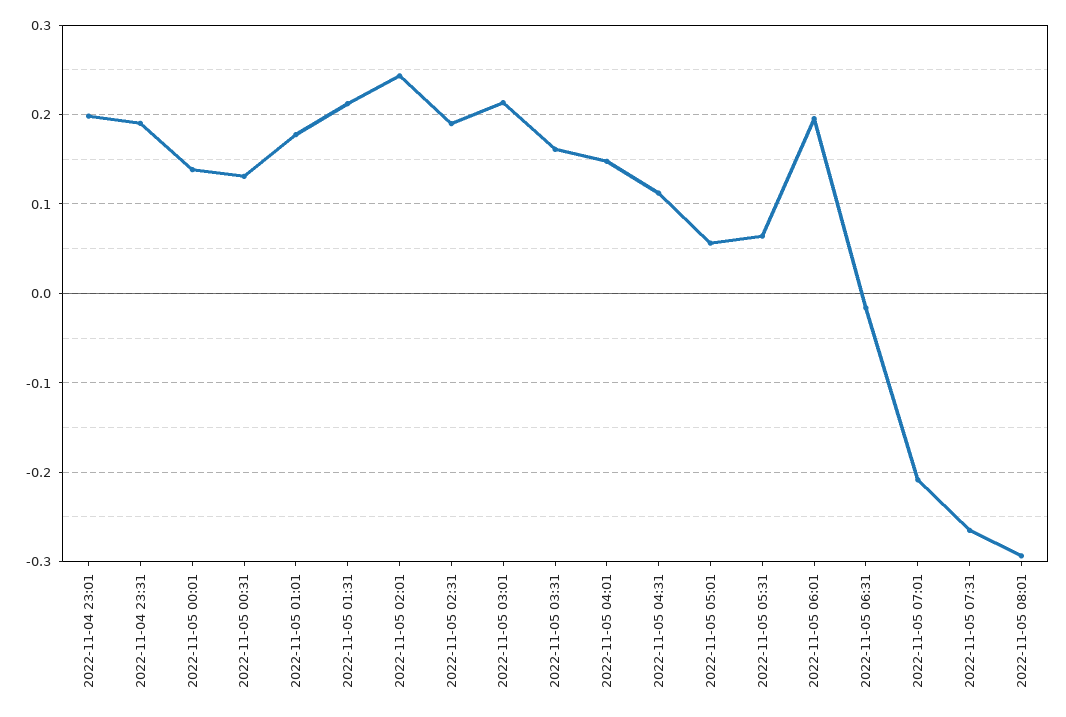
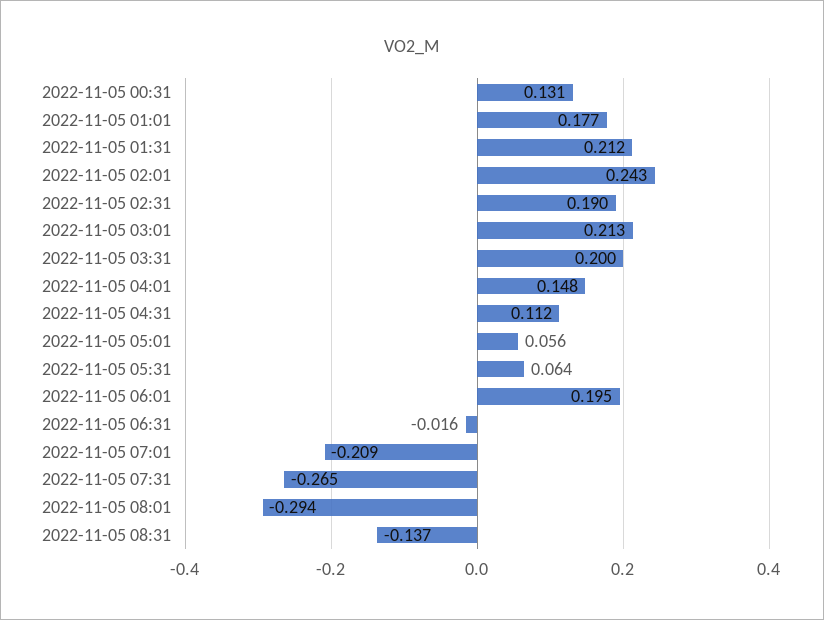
2022-11-04 23:01: 0.2 -> none
2022-11-04 23:31: 0.19 -> none
2022-11-05 00:01: 0.14 -> none
2022-11-05 03:31: 0.16 -> 0.2
2022-11-05 08:31: none -> -0.137

